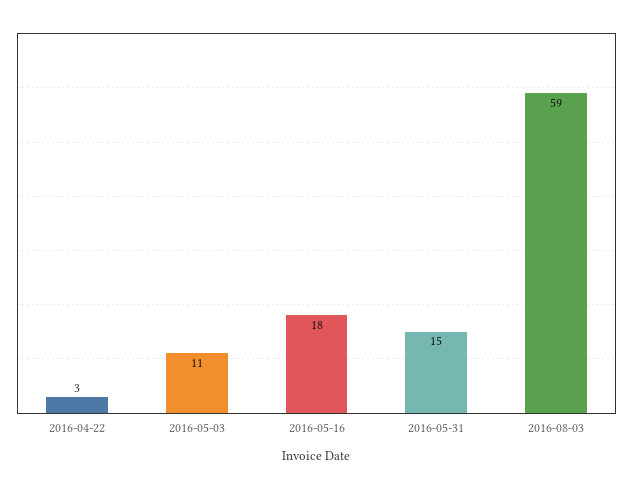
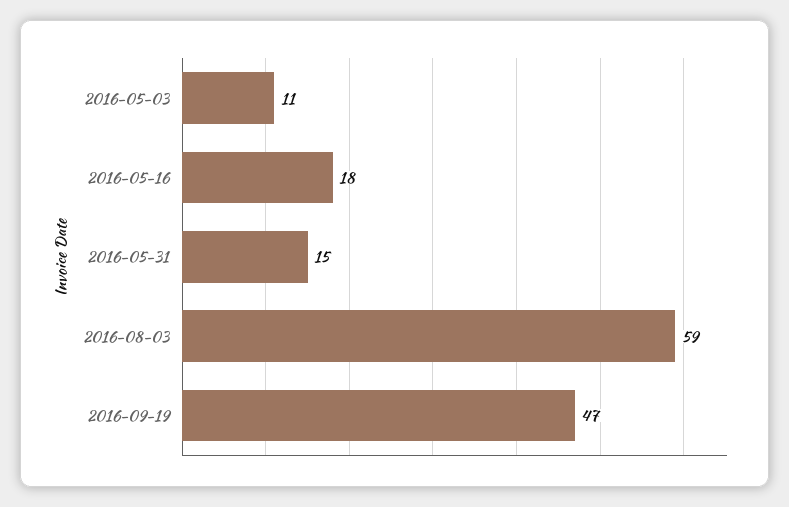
2016-04-22: 3 -> none
2016-09-19: none -> 47

